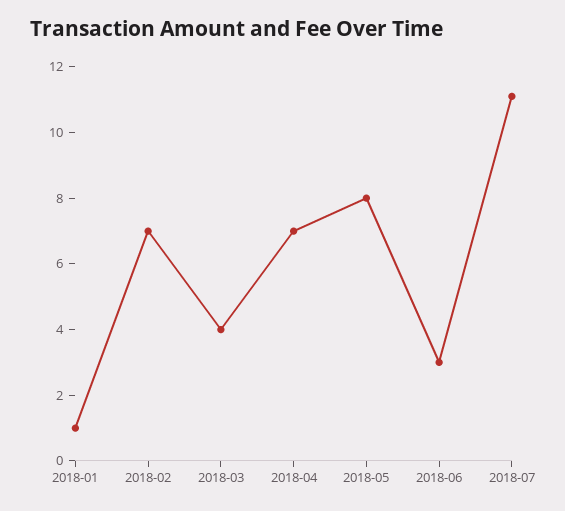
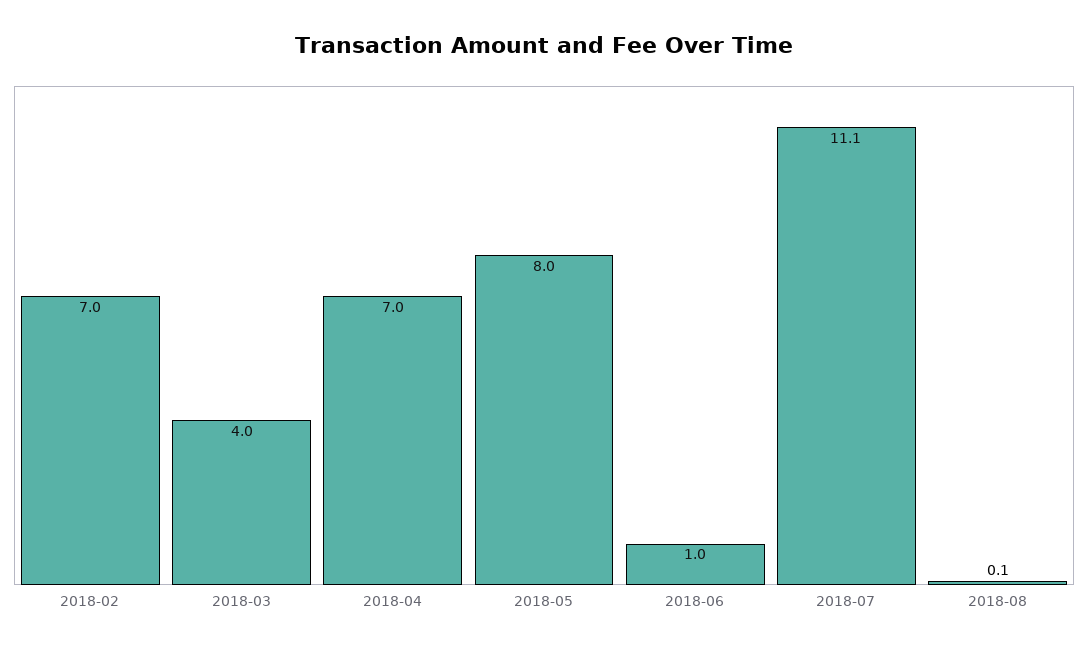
2018-01: 1 -> none
2018-06: 3 -> 1
2018-08: none -> 0.1

